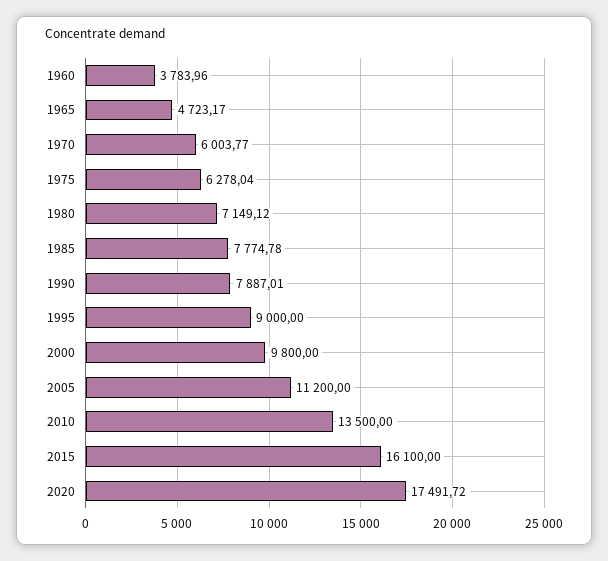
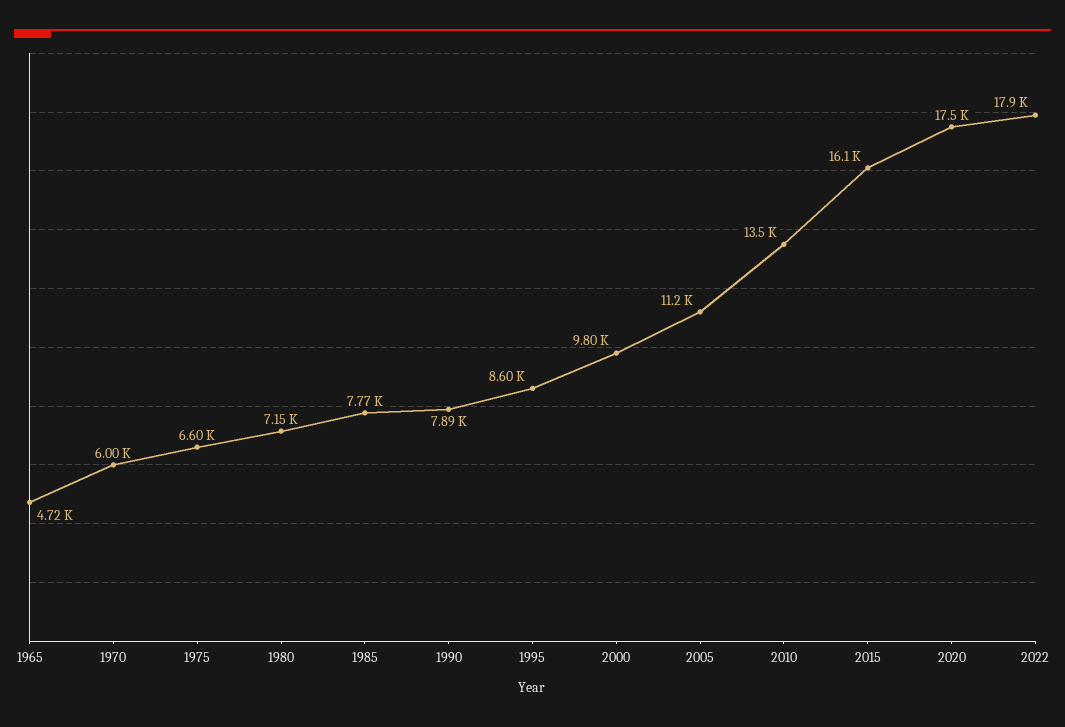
1960: 3783.96 -> none
1975: 6278.04 -> 6600
1995: 9000 -> 8600
2022: none -> 17900

